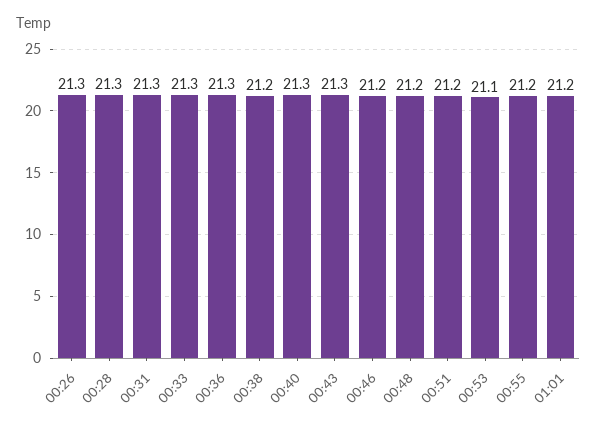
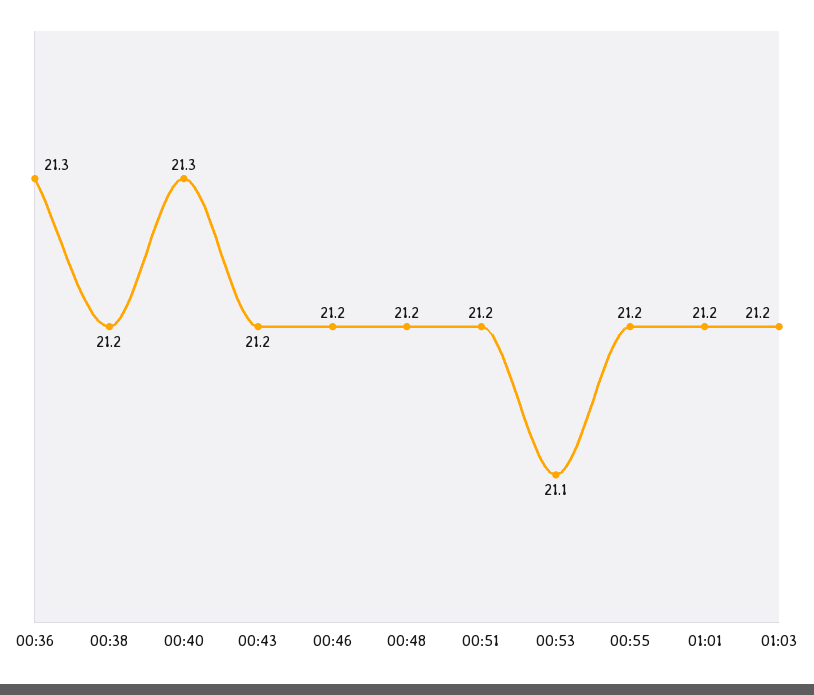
00:26: 21.3 -> none
00:28: 21.3 -> none
00:31: 21.3 -> none
00:33: 21.3 -> none
00:43: 21.3 -> 21.2
01:03: none -> 21.2

